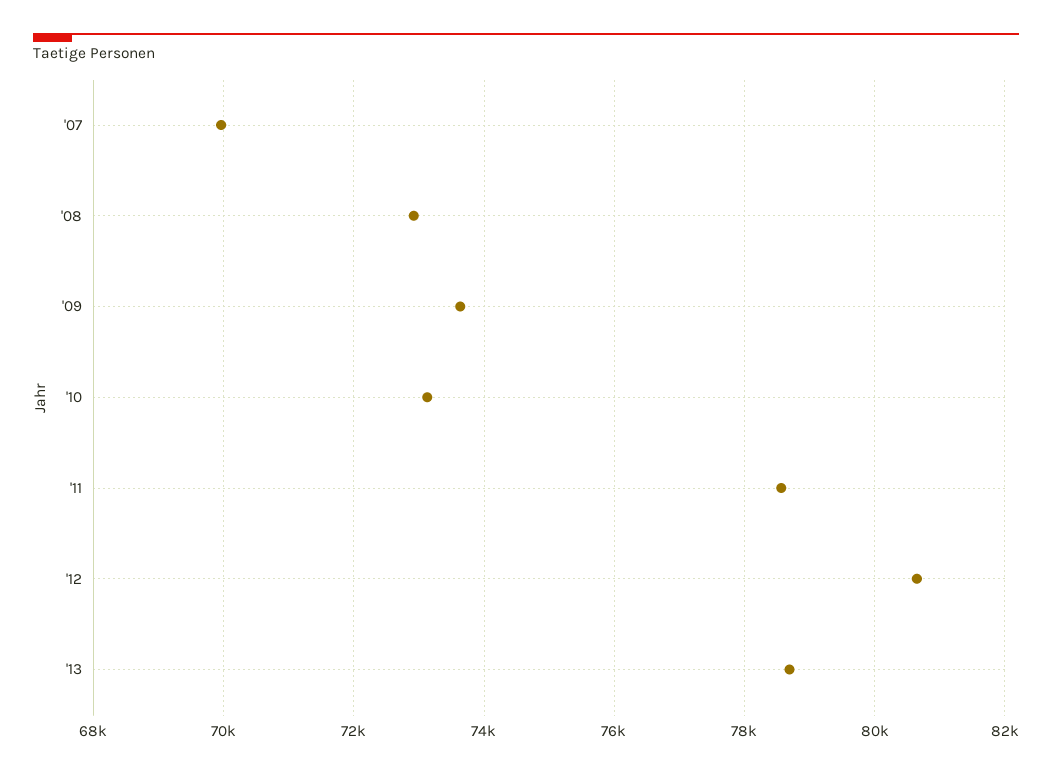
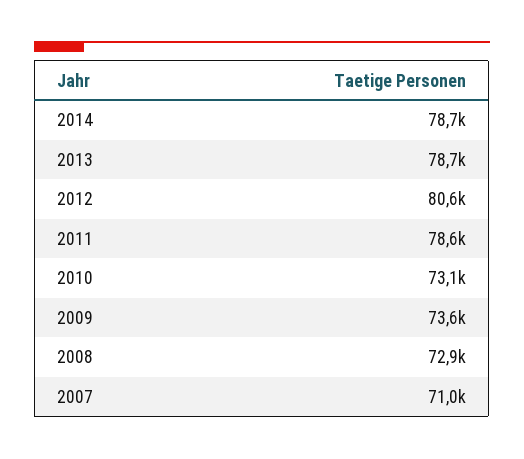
'07: 70000 -> 71000
2014: none -> 78700

